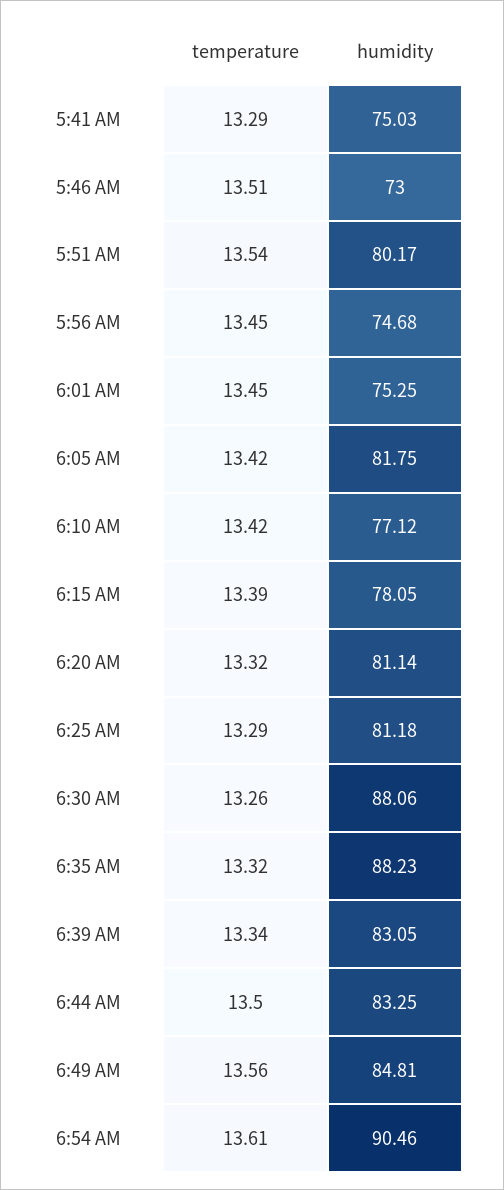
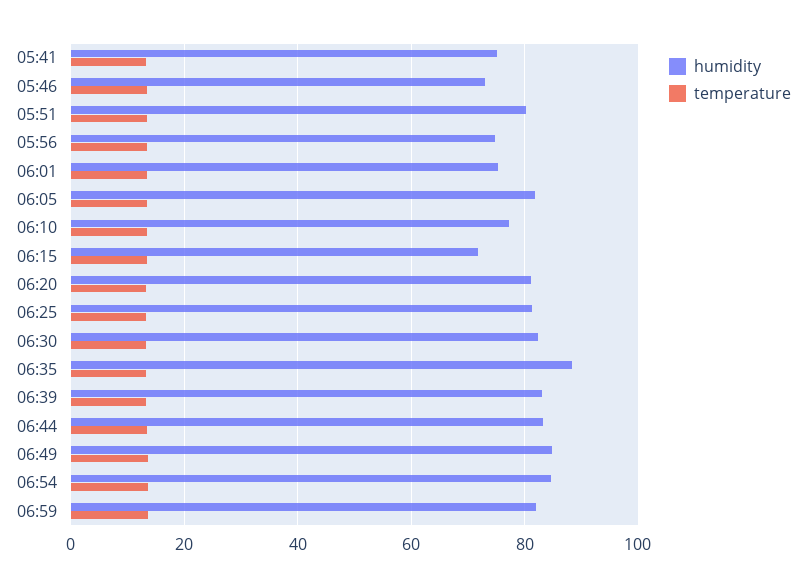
humidity, 6:15 AM: 78.05 -> 72
humidity, 6:30 AM: 88.06 -> 82
humidity, 6:54 AM: 90.46 -> 84
humidity, 06:59: none -> 82
temperature, 06:59: none -> 14

